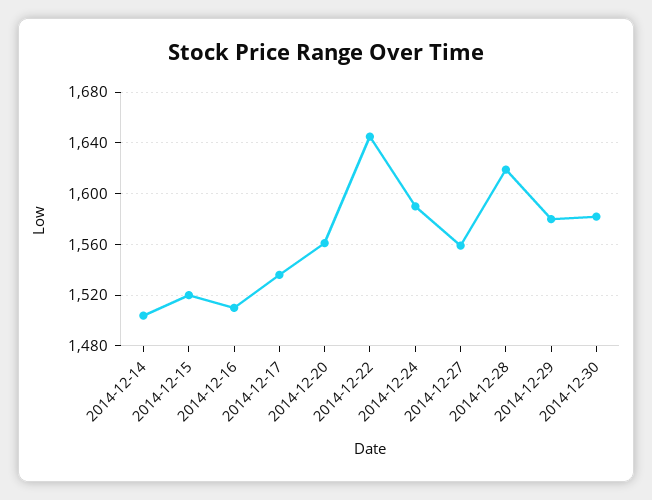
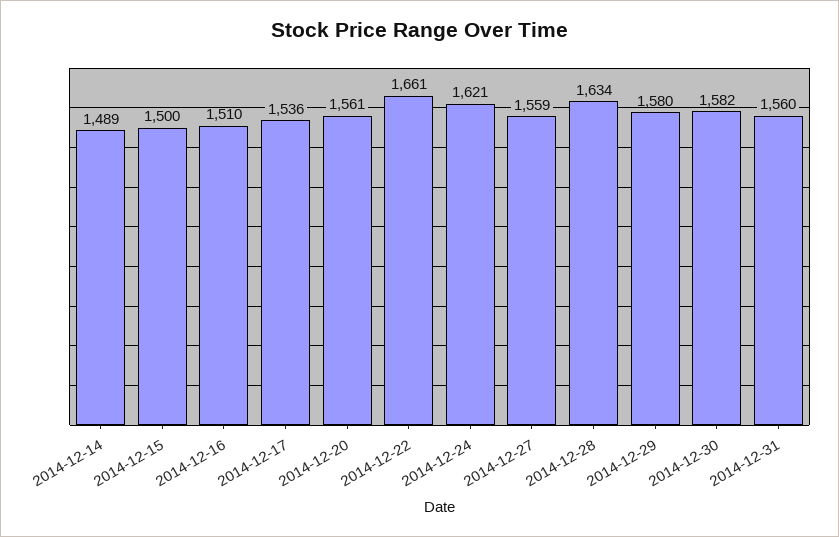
2014-12-14: 1505 -> 1489
2014-12-15: 1520 -> 1500
2014-12-22: 1645 -> 1661
2014-12-24: 1590 -> 1621
2014-12-28: 1620 -> 1634
2014-12-31: none -> 1560

